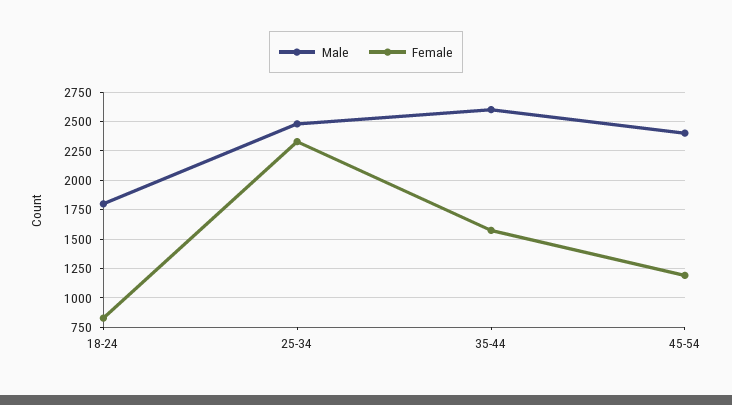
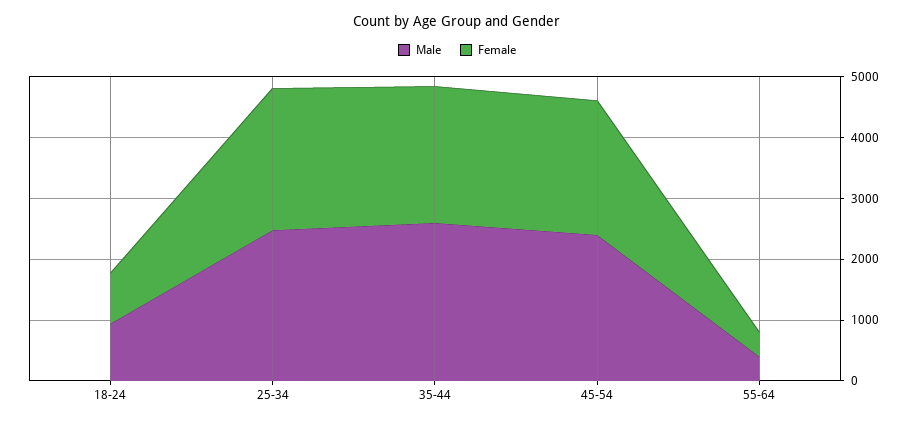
Male, 18-24: 1750 -> 1000
Female, 35-44: 1500 -> 2200
Female, 45-54: 1250 -> 2200
Male, 55-64: none -> 400
Female, 55-64: none -> 400

